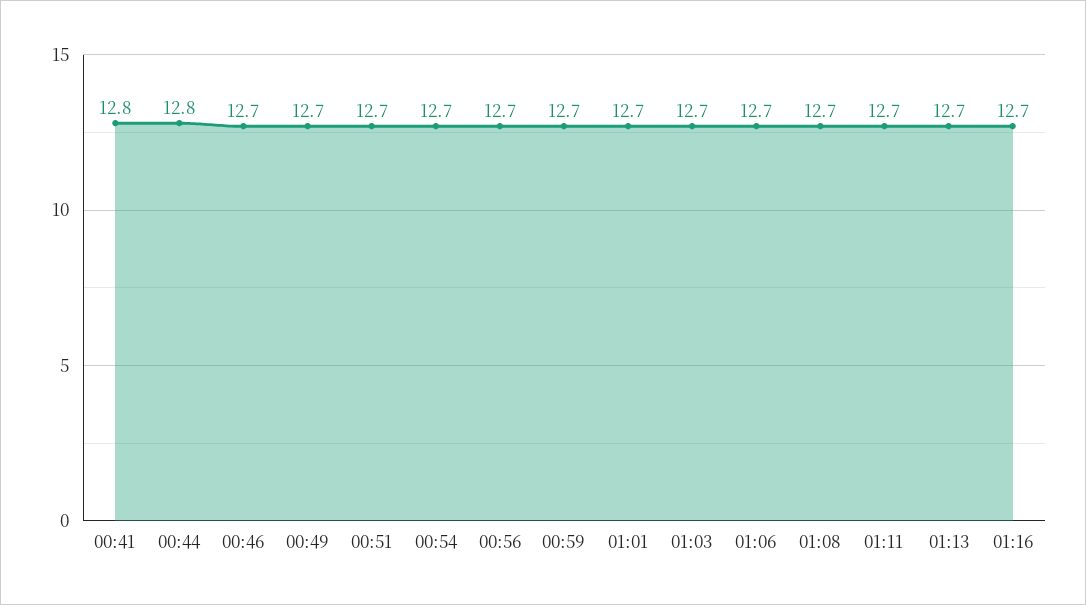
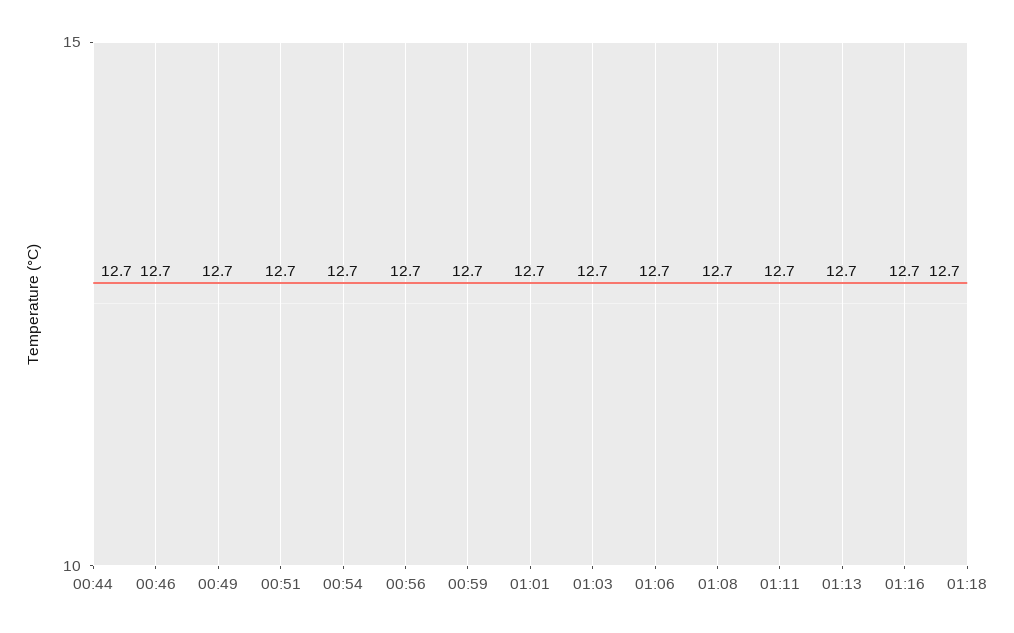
00:41: 12.8 -> none
00:44: 12.8 -> 12.7
01:18: none -> 12.7

